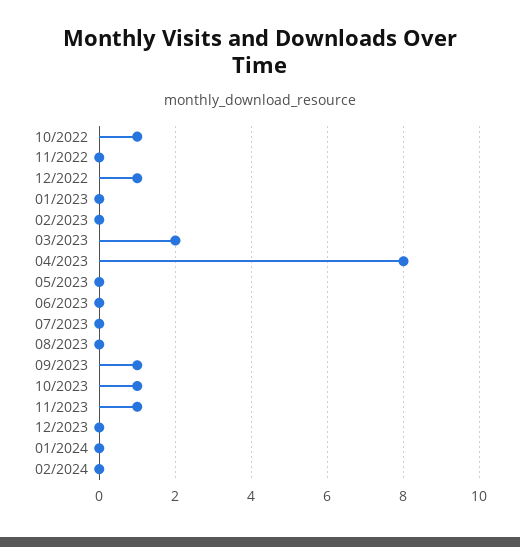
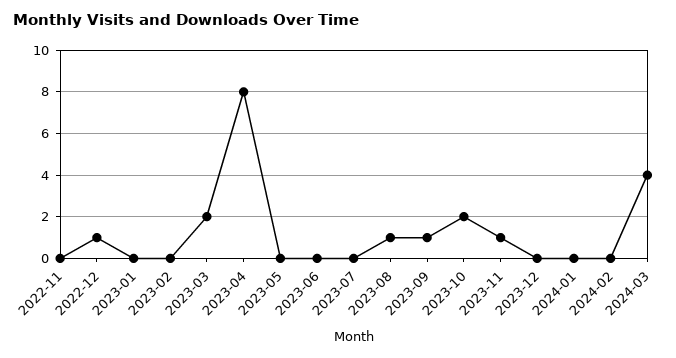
10/2022: 1 -> none
08/2023: 0 -> 1
10/2023: 1 -> 2
2024-03: none -> 4

